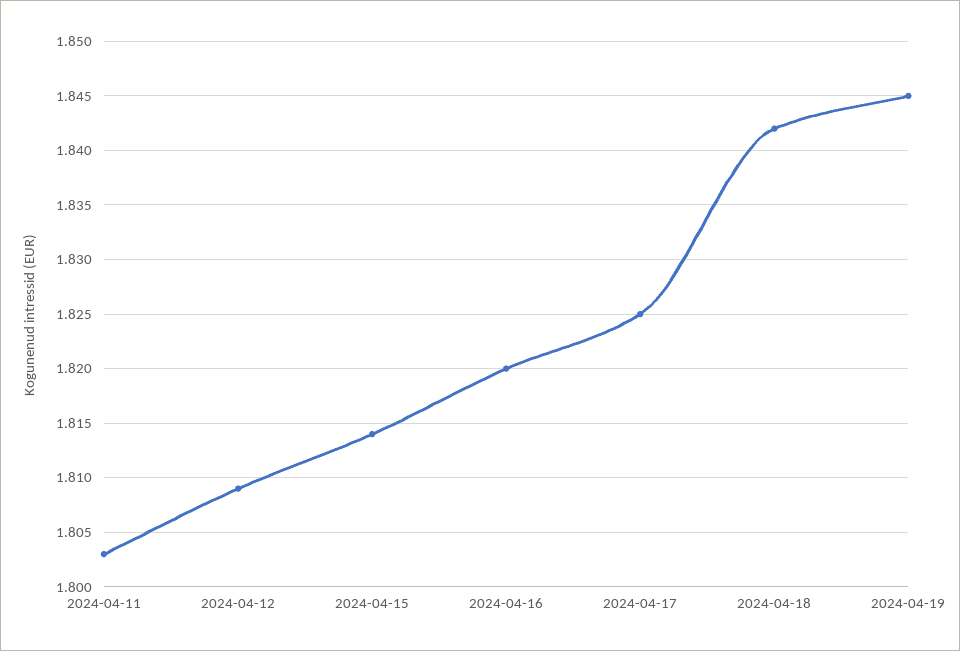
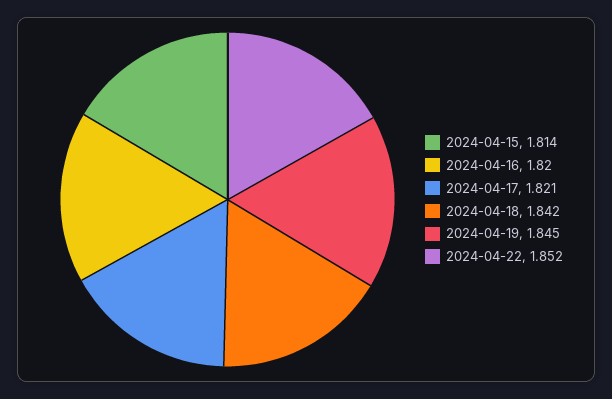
2024-04-11: 1.803 -> none
2024-04-12: 1.809 -> none
2024-04-17: 1.825 -> 1.821
2024-04-22: none -> 1.852

